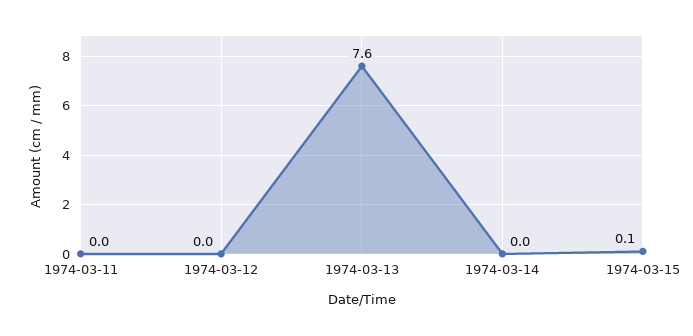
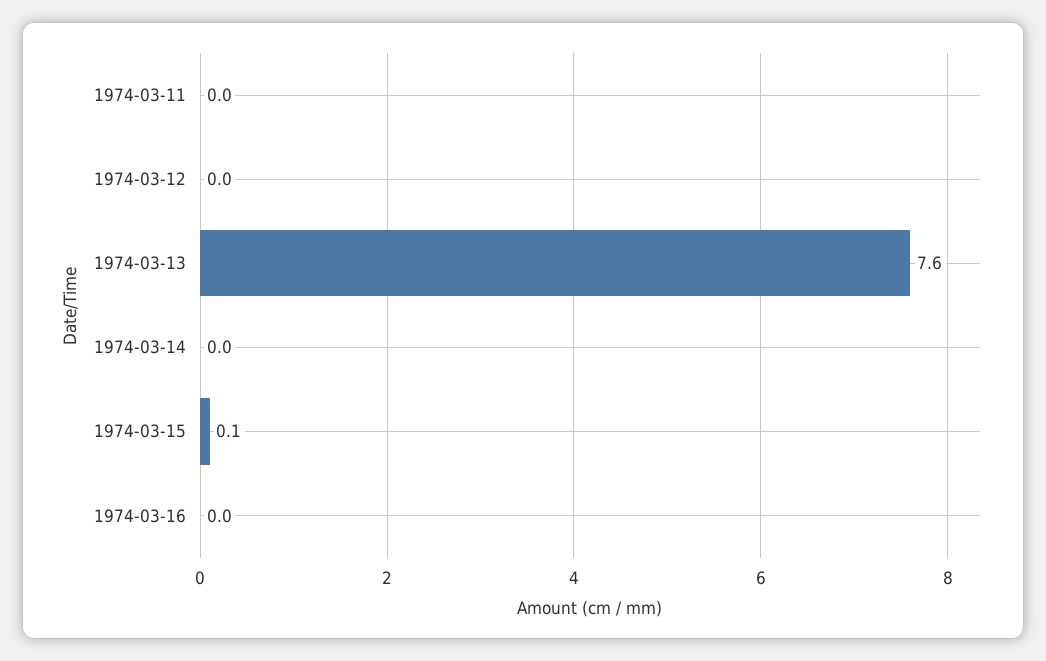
1974-03-16: none -> 0

